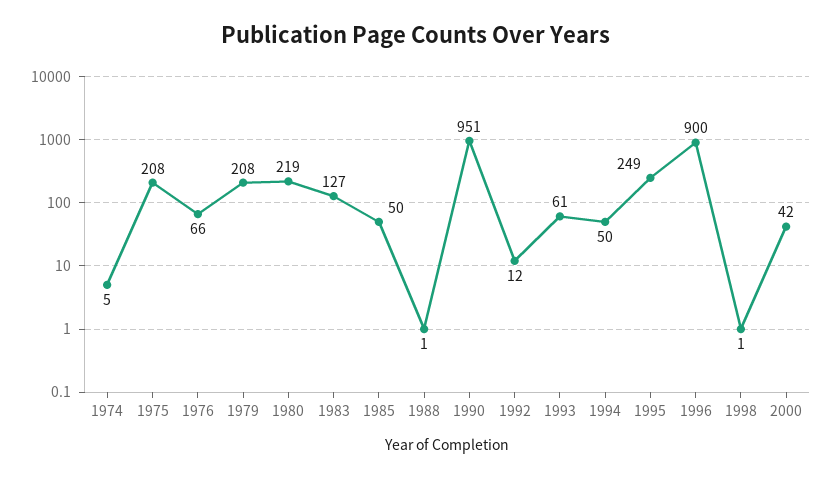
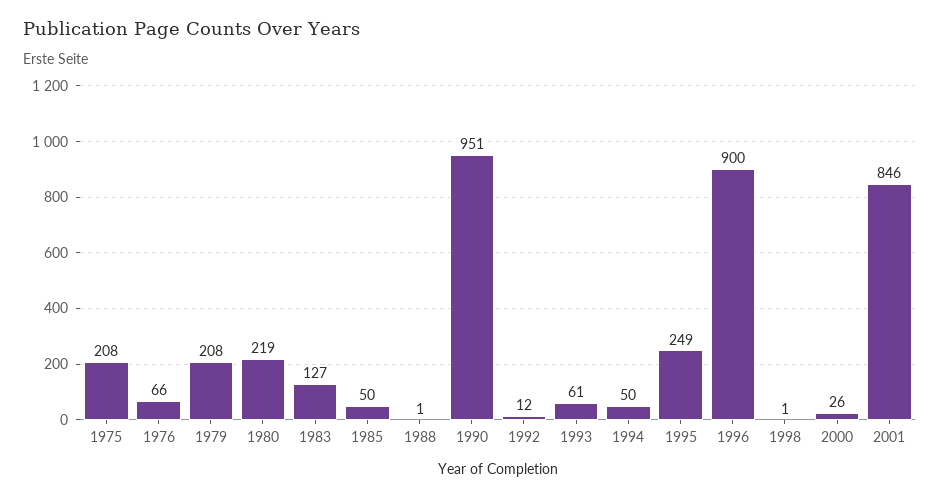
1974: 5 -> none
2000: 42 -> 26
2001: none -> 846

